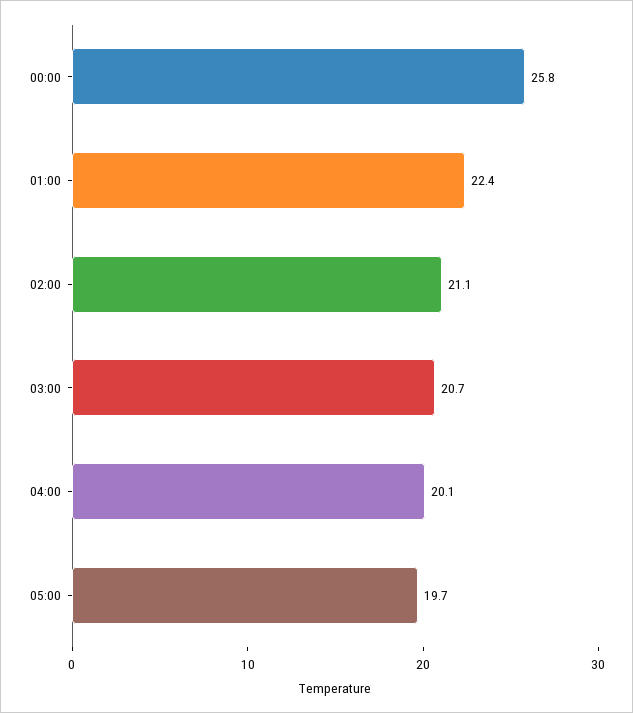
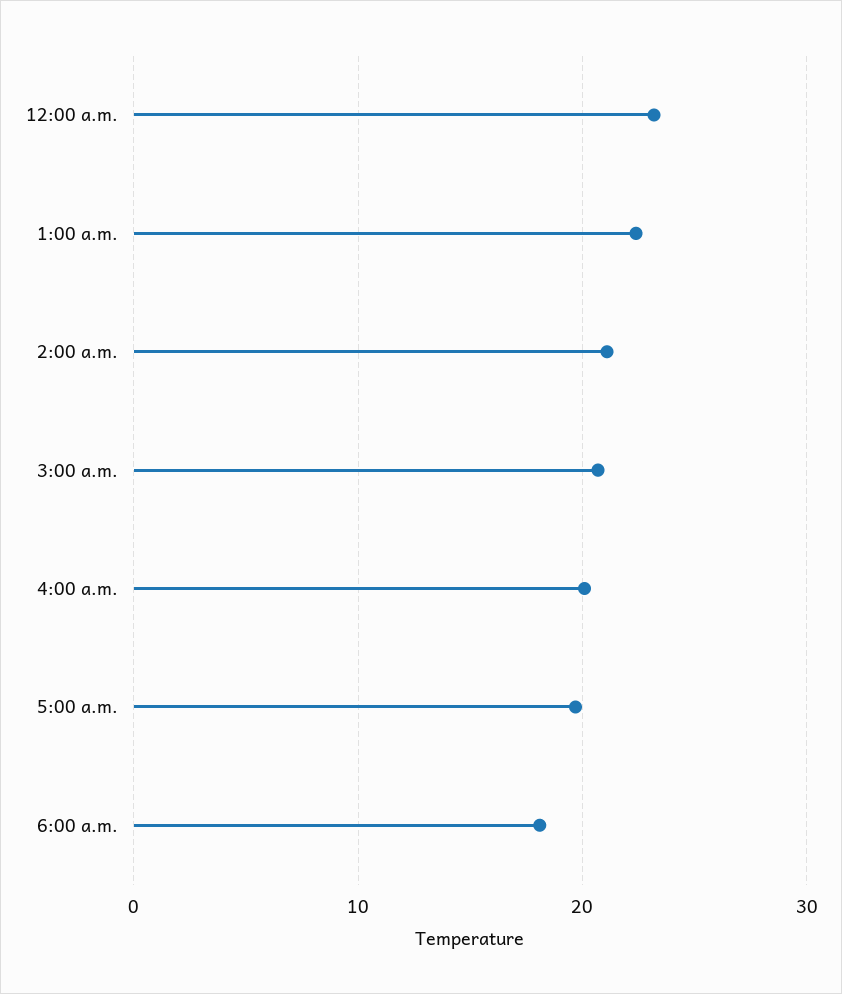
00:00: 25.8 -> 23
6:00 a.m.: none -> 18

